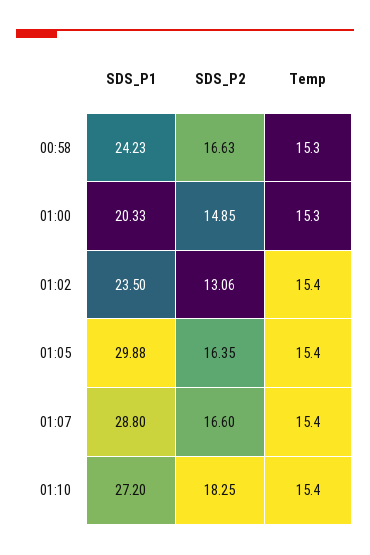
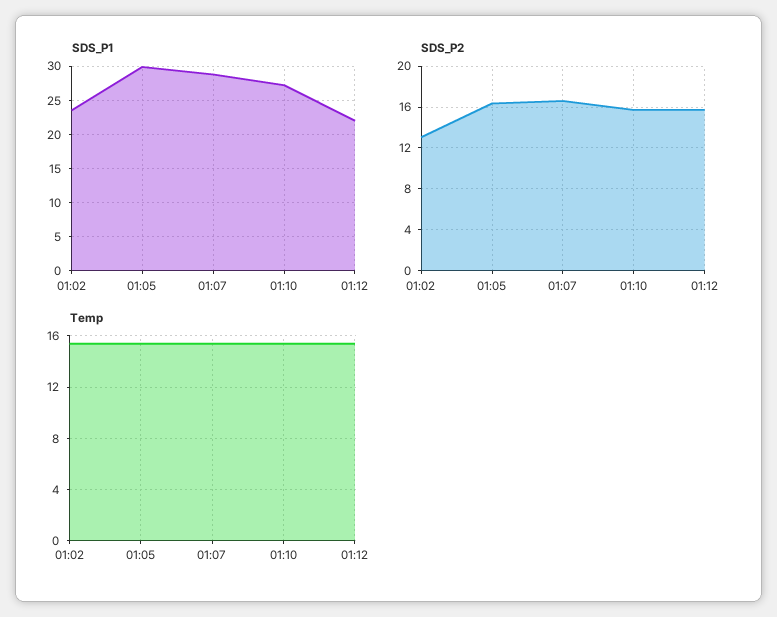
SDS_P1, 00:58: 24.23 -> none
SDS_P2, 00:58: 16.63 -> none
Temp, 00:58: 15.3 -> none
SDS_P1, 01:00: 20.33 -> none
SDS_P2, 01:00: 14.85 -> none
Temp, 01:00: 15.3 -> none
SDS_P2, 01:10: 18.25 -> 16
SDS_P1, 01:12: none -> 22
SDS_P2, 01:12: none -> 16
Temp, 01:12: none -> 15.5

